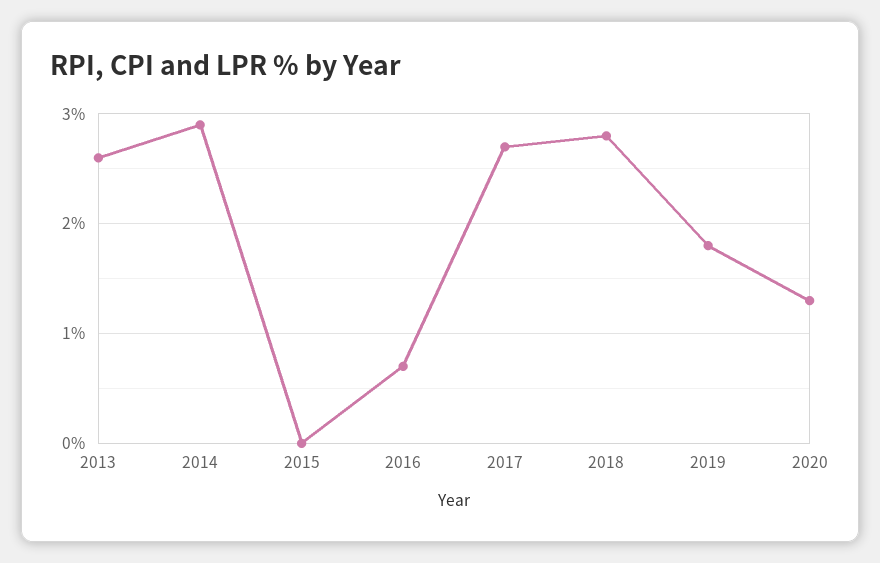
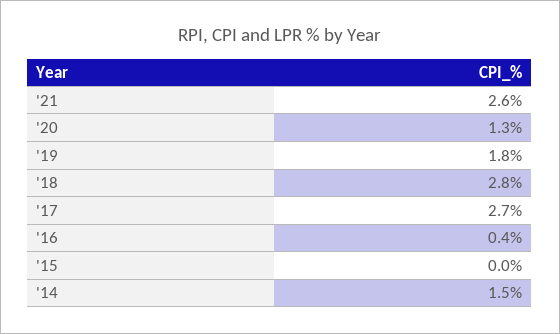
2013: 2.6 -> none
2014: 2.9 -> 1.5
2016: 0.7 -> 0.4
'21: none -> 2.6

